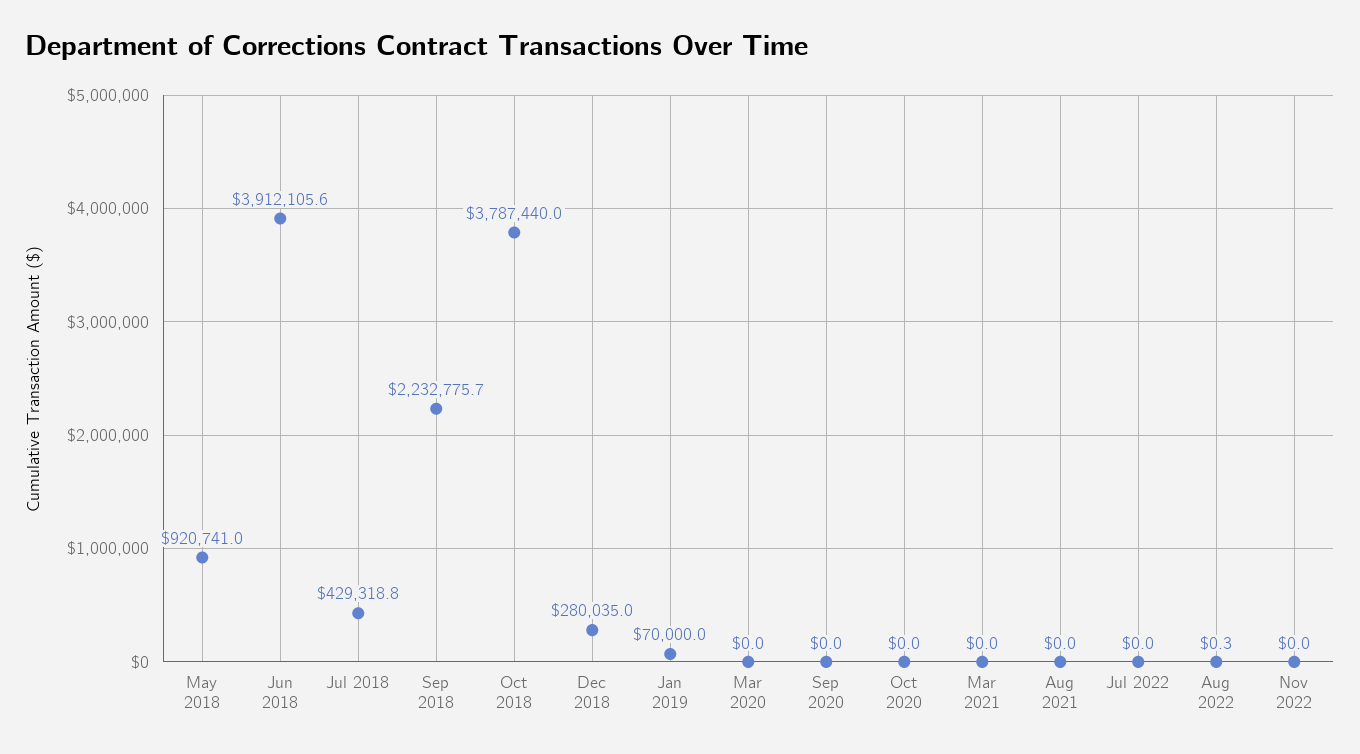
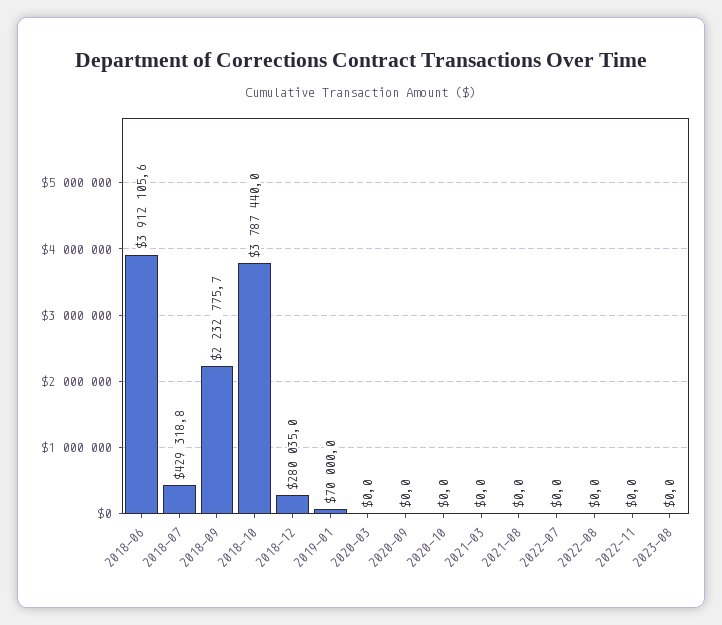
May 2018: 920741 -> none
Aug 2022: 0.3 -> 0
2023-08: none -> 0

